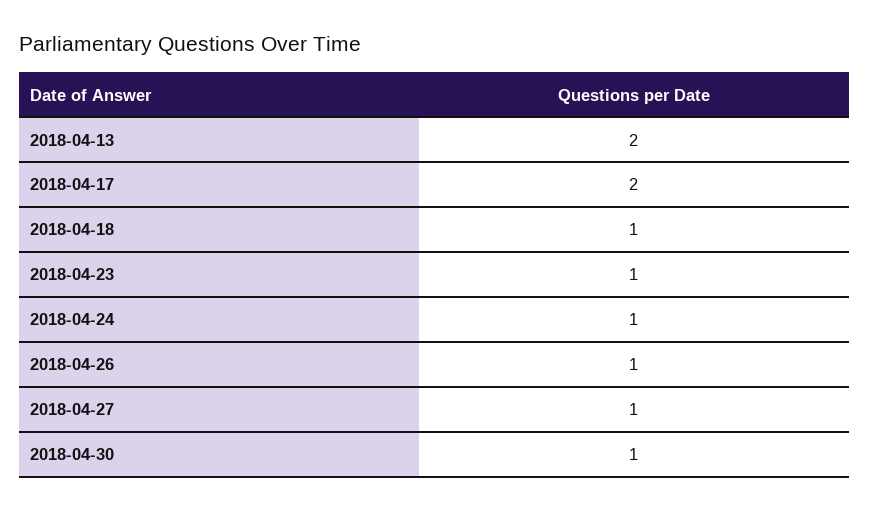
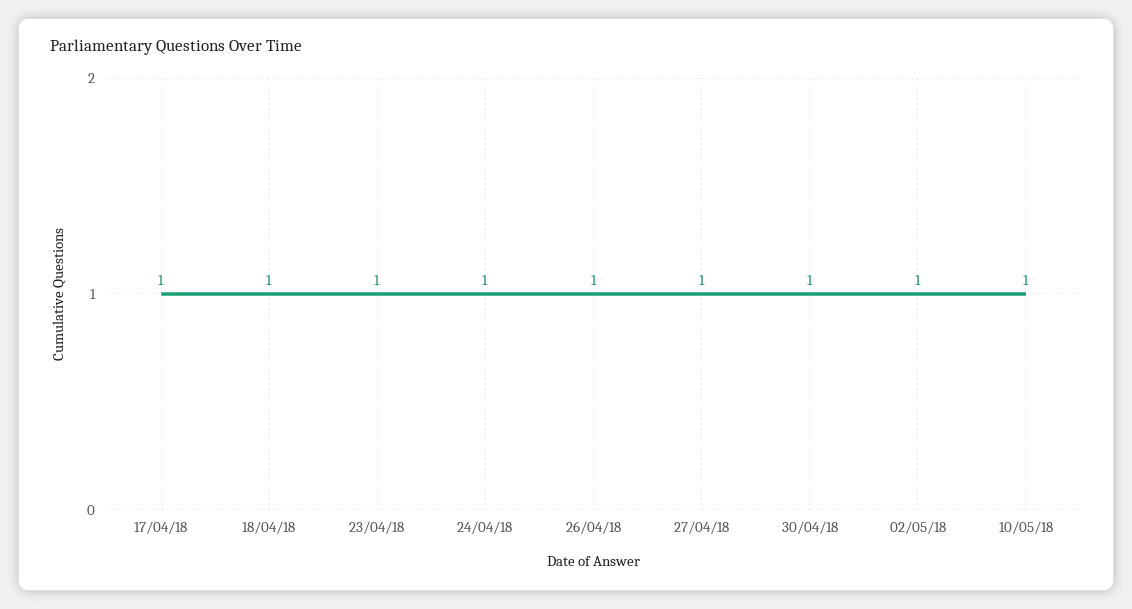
2018-04-13: 2 -> none
2018-04-17: 2 -> 1
02/05/18: none -> 1
10/05/18: none -> 1

